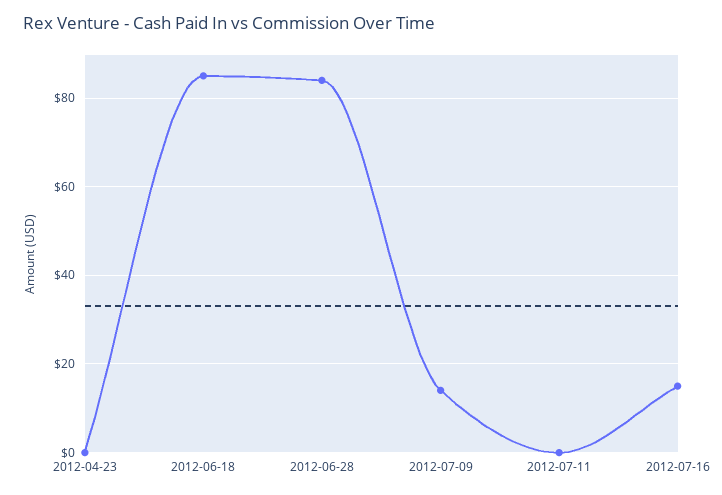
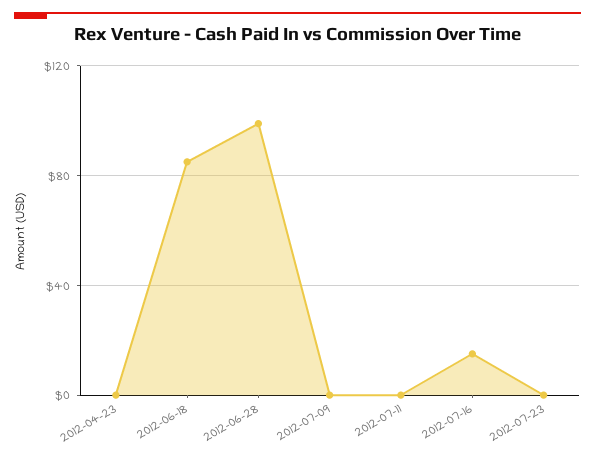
2012-06-28: 85 -> 100
2012-07-09: 15 -> 0
2012-07-23: none -> 0

